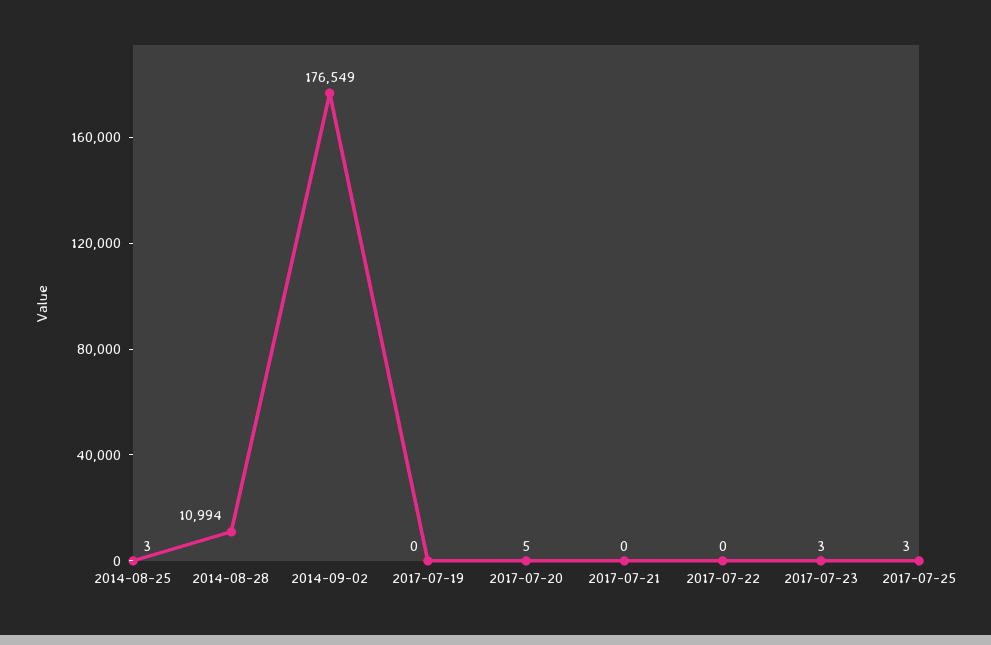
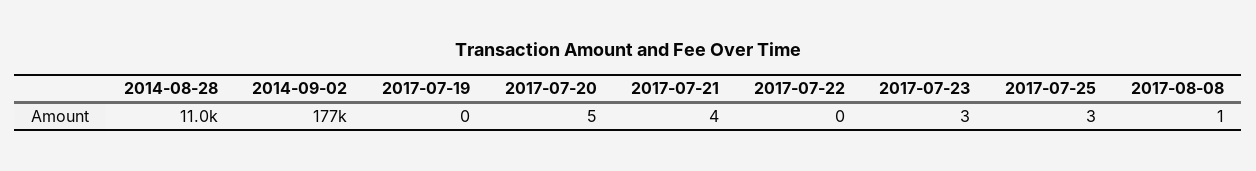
2014-08-25: 3 -> none
2017-07-21: 0 -> 4
2017-08-08: none -> 1

